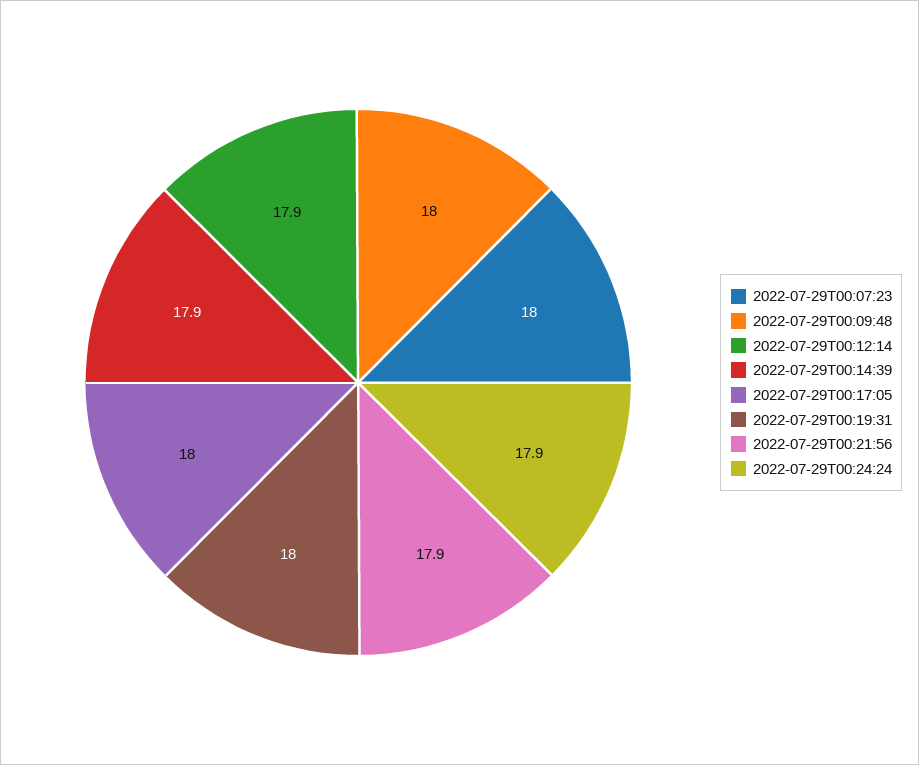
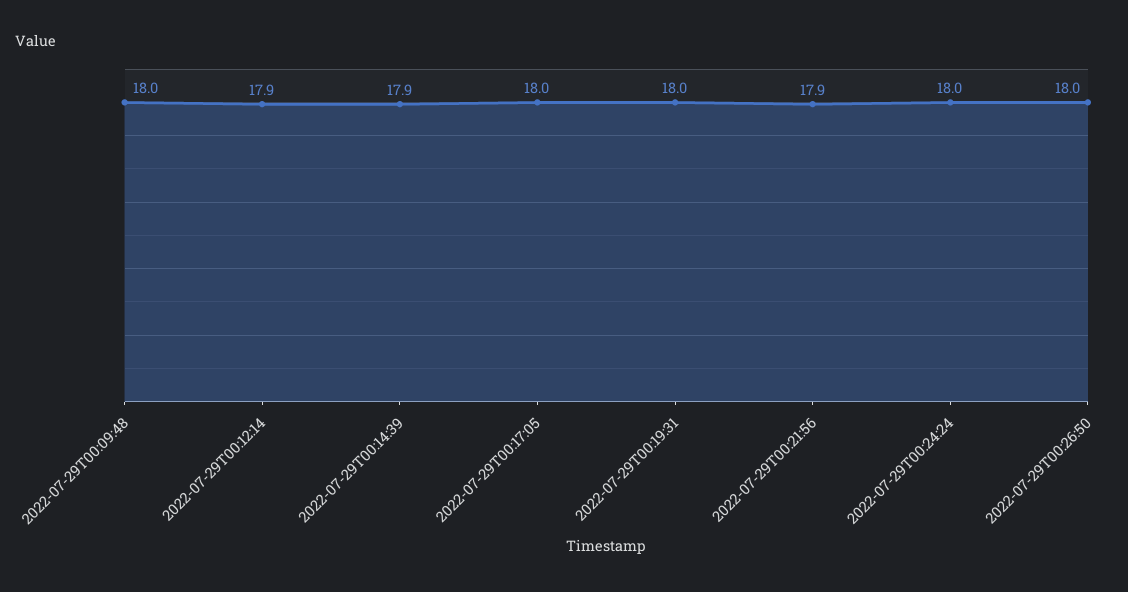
2022-07-29T00:07:23: 18 -> none
2022-07-29T00:24:24: 17.9 -> 18
2022-07-29T00:26:50: none -> 18

